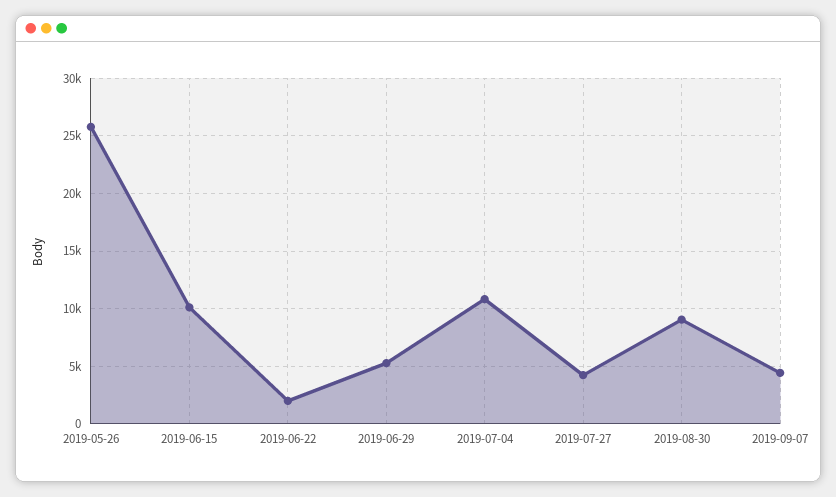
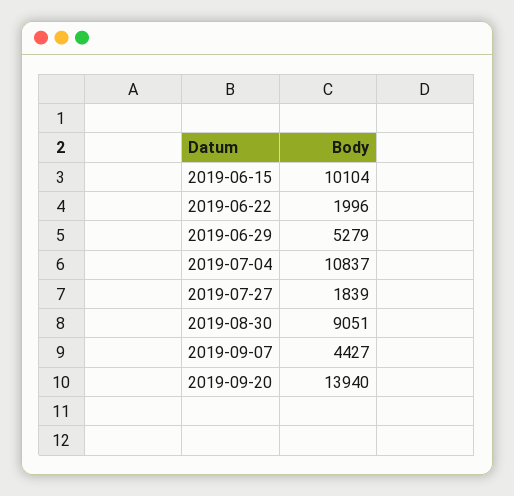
2019-05-26: 26000 -> none
2019-07-27: 4000 -> 1839
2019-09-20: none -> 13940

